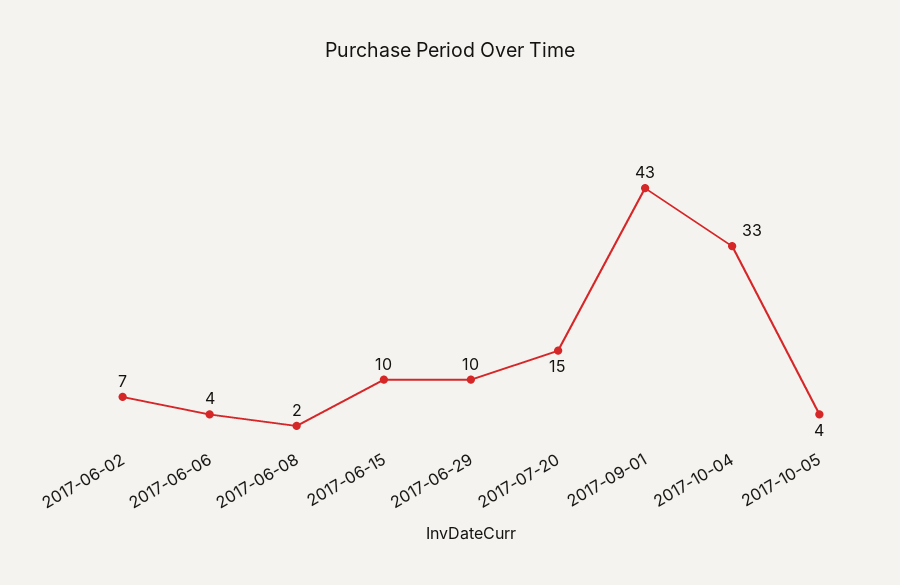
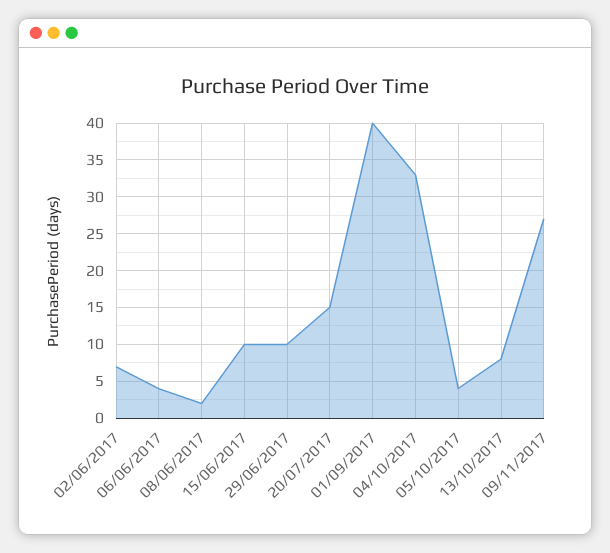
2017-09-01: 43 -> 40
13/10/2017: none -> 8
09/11/2017: none -> 27

